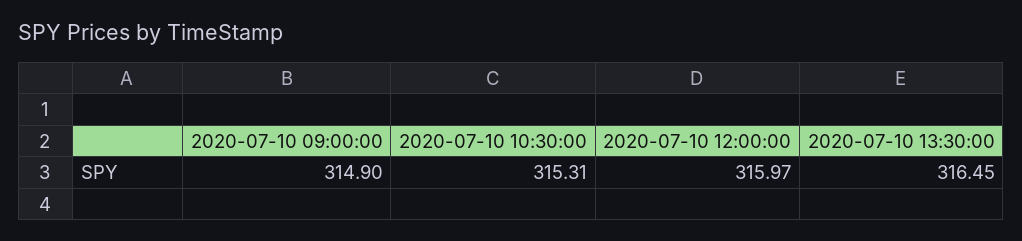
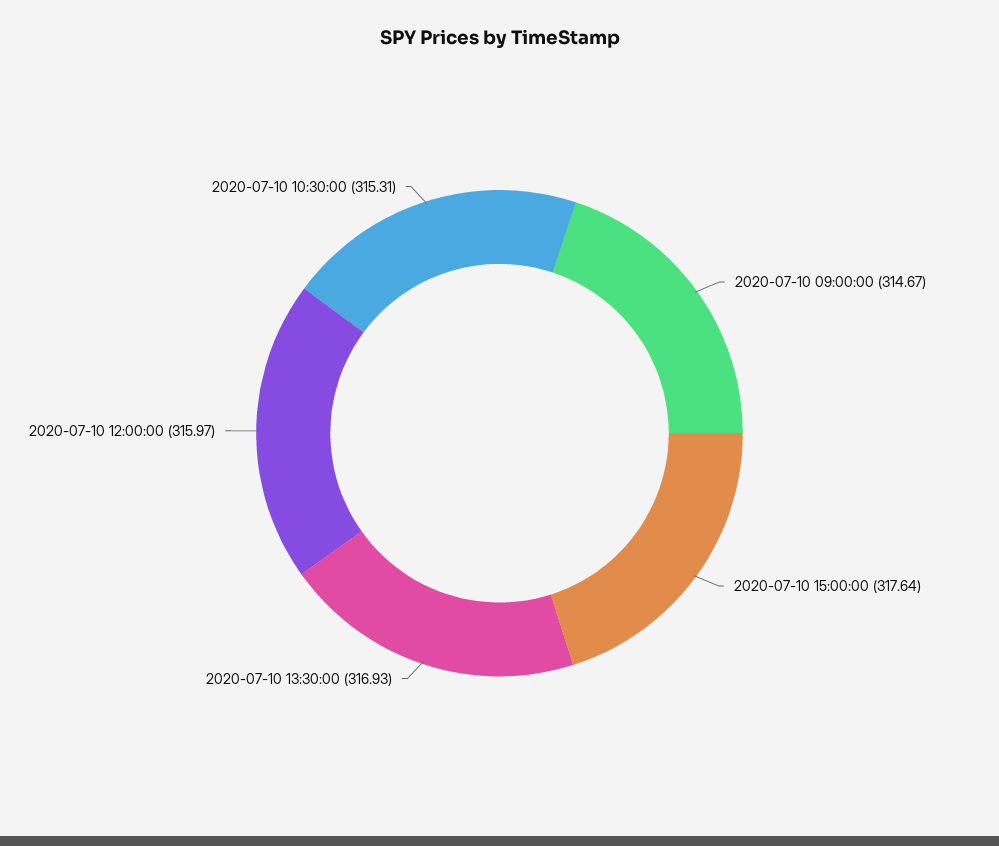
2020-07-10 09:00:00: 314.9 -> 314.67
2020-07-10 13:30:00: 316.45 -> 316.93
2020-07-10 15:00:00: none -> 317.64

